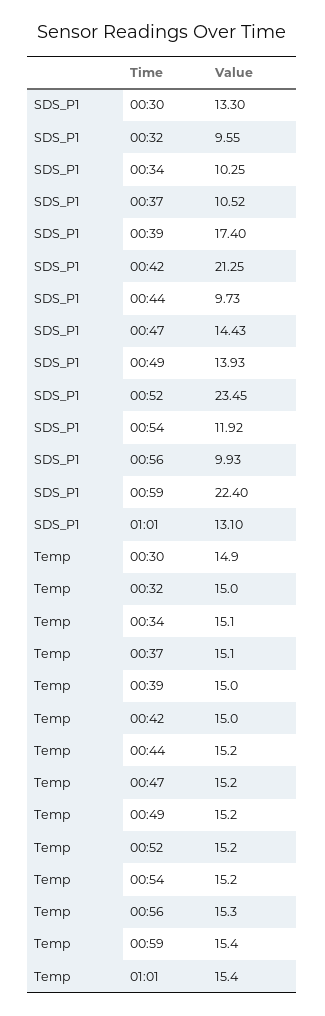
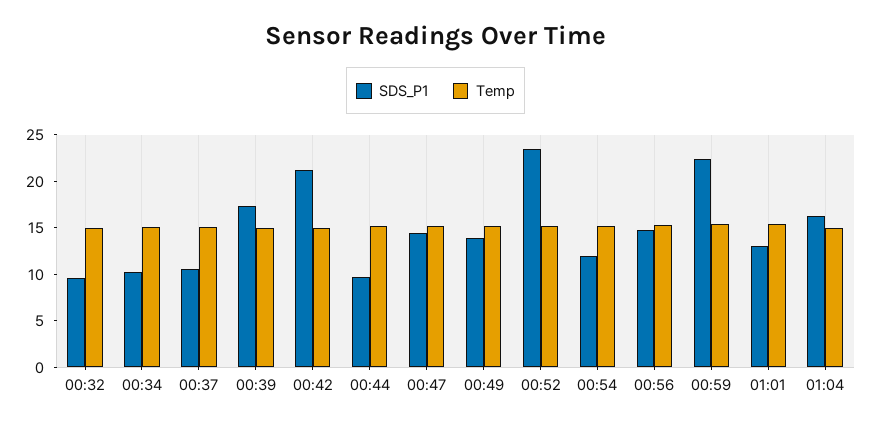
SDS_P1, 00:30: 13.3 -> none
SDS_P1, 00:56: 9.93 -> 15
Temp, 00:30: 14.9 -> none
SDS_P1, 01:04: none -> 16
Temp, 01:04: none -> 15

